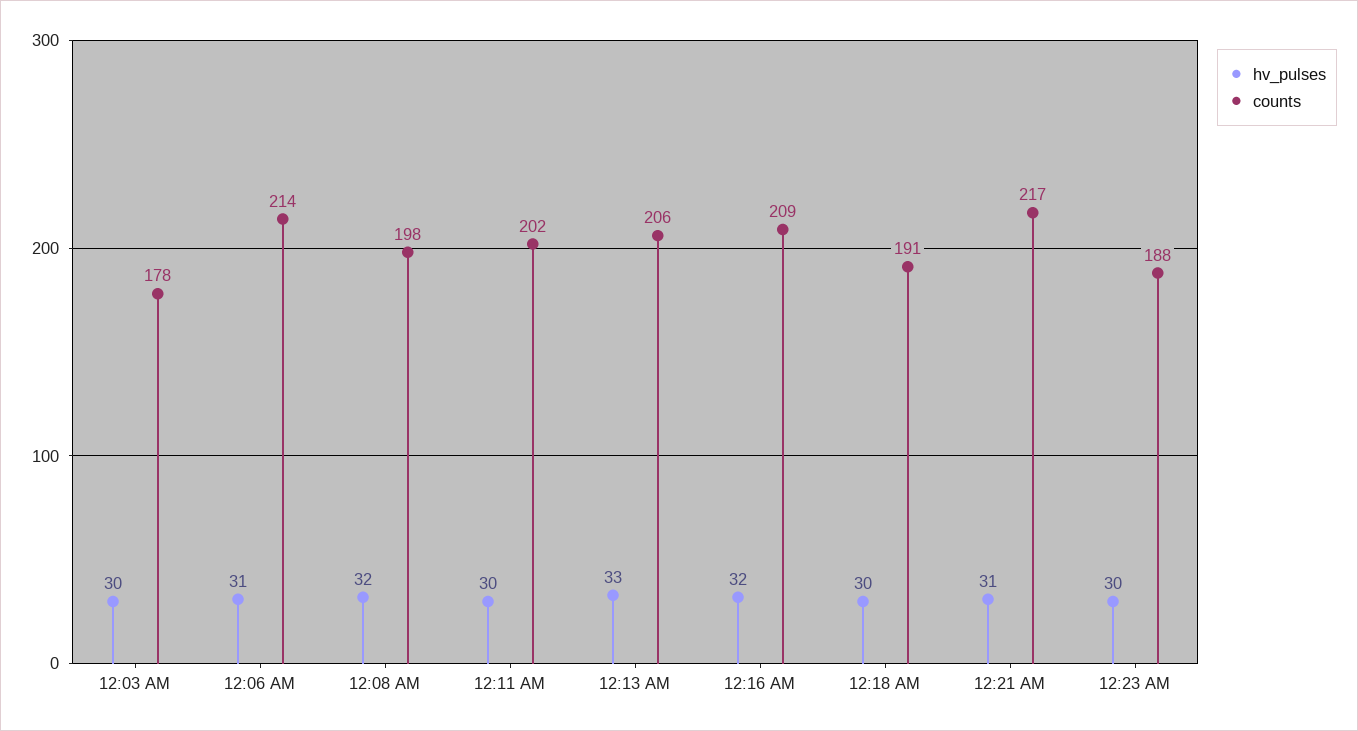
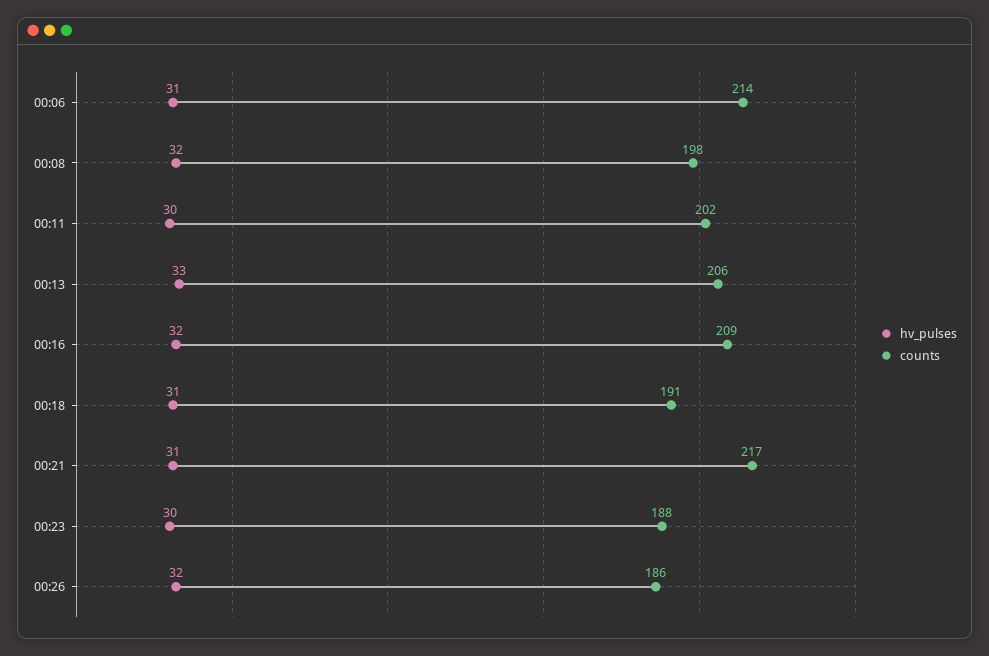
hv_pulses, 12:03 AM: 30 -> none
counts, 12:03 AM: 178 -> none
hv_pulses, 12:18 AM: 30 -> 31
hv_pulses, 00:26: none -> 32
counts, 00:26: none -> 186

